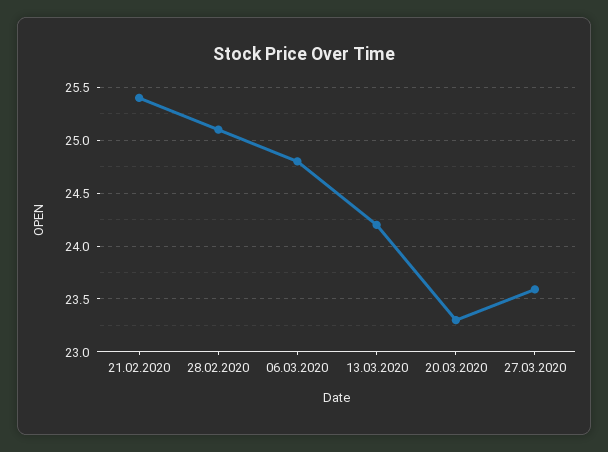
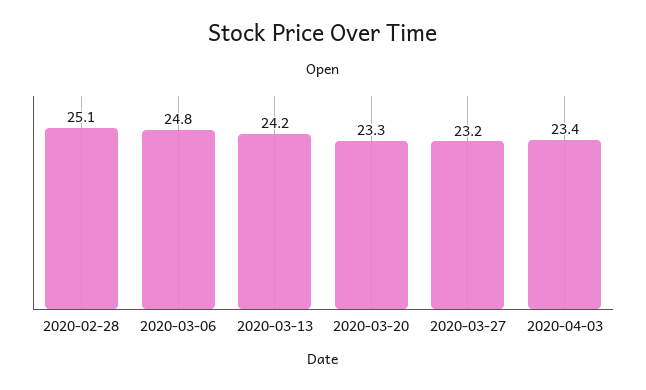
21.02.2020: 25.4 -> none
27.03.2020: 23.6 -> 23.2
2020-04-03: none -> 23.4

